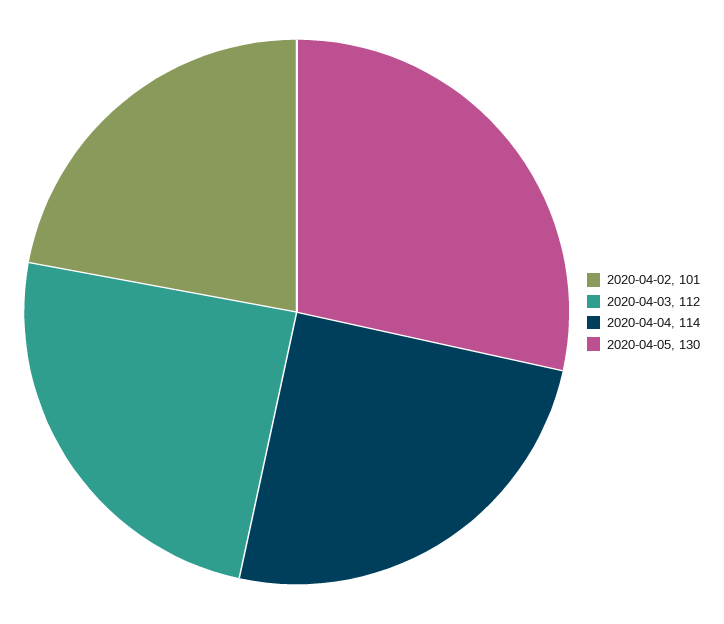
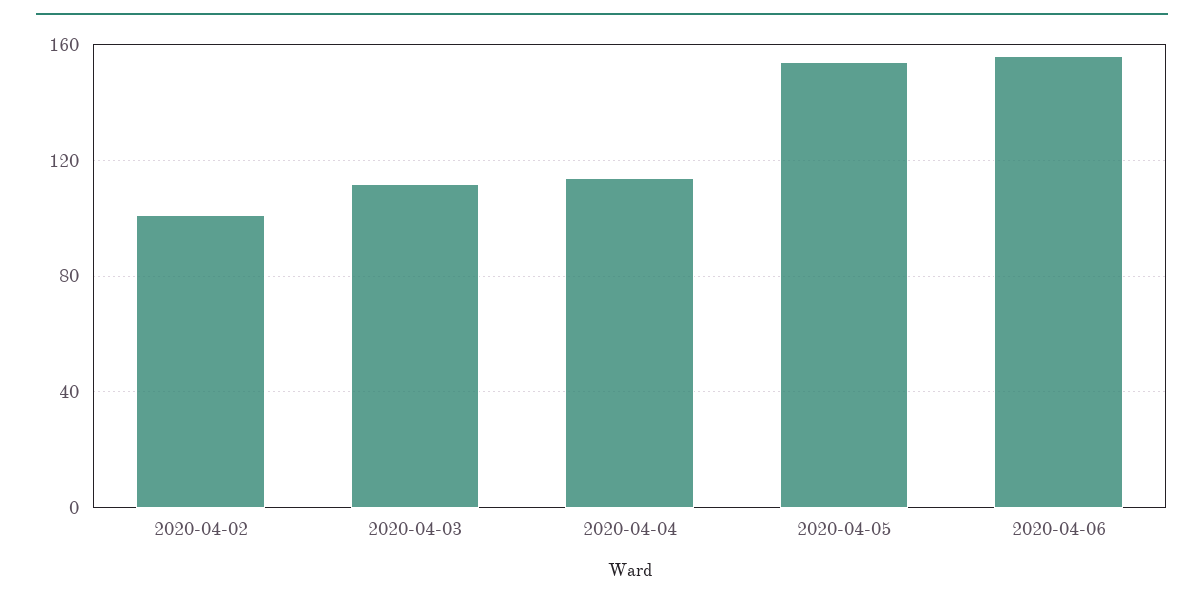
2020-04-05: 130 -> 155
2020-04-06: none -> 155

